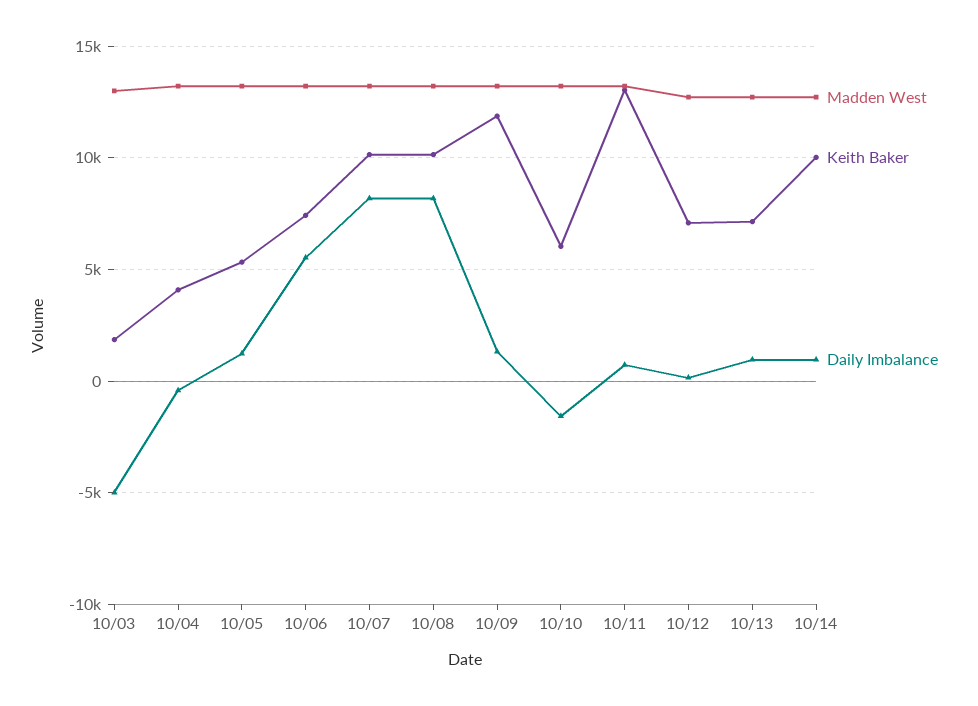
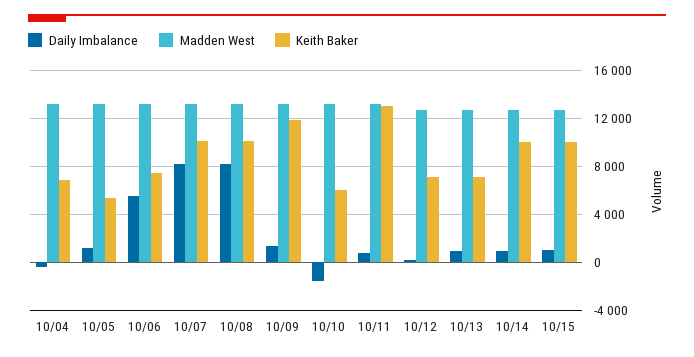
Madden West, 10/03: 13000 -> none
Keith Baker, 10/03: 2000 -> none
Daily Imbalance, 10/03: -5000 -> none
Keith Baker, 10/04: 4000 -> 7000
Daily Imbalance, 10/15: none -> 1000
Madden West, 10/15: none -> 13000
Keith Baker, 10/15: none -> 10000

